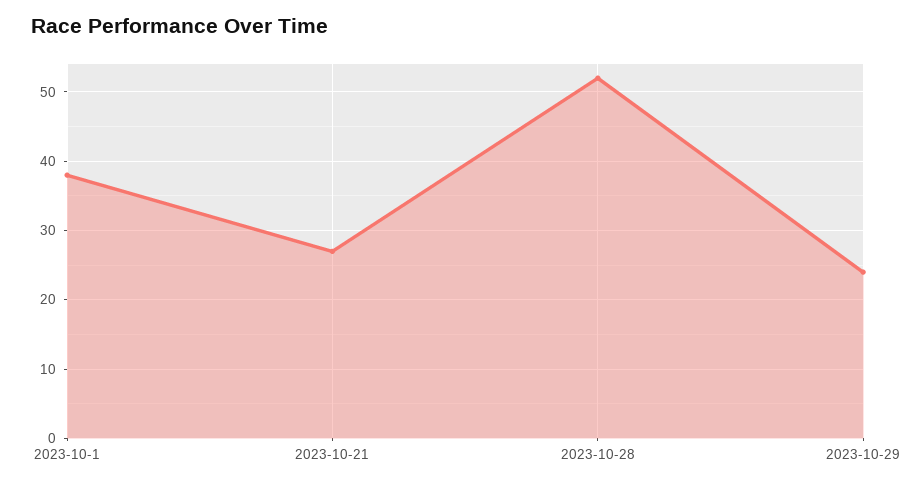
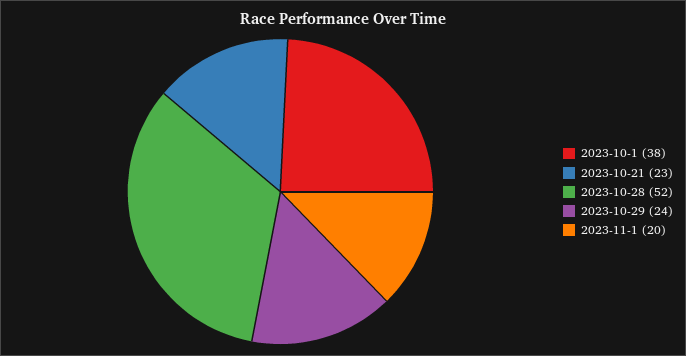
2023-10-21: 27 -> 23
2023-11-1: none -> 20

